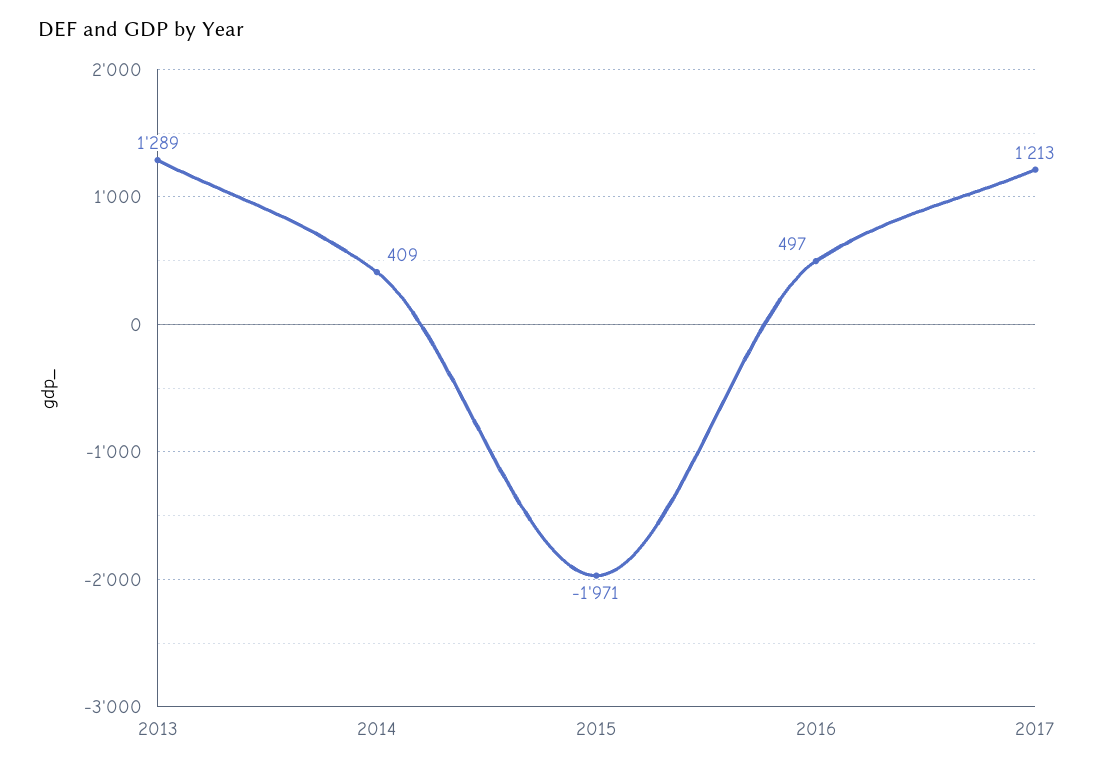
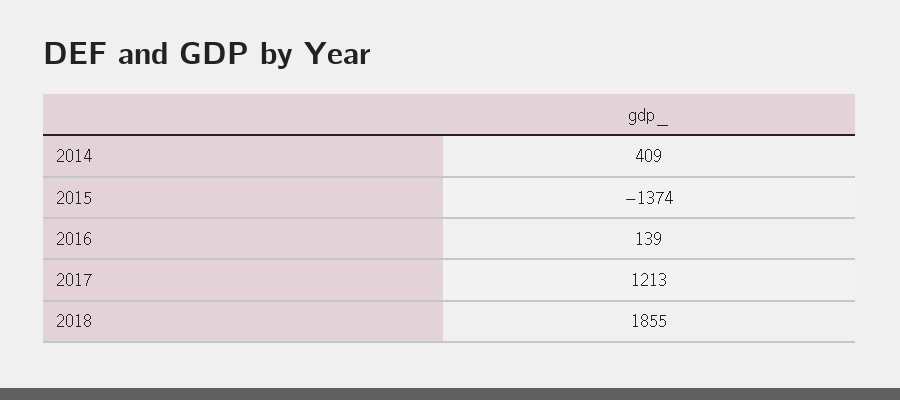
2013: 1289 -> none
2015: -1971 -> -1374
2016: 497 -> 139
2018: none -> 1855

